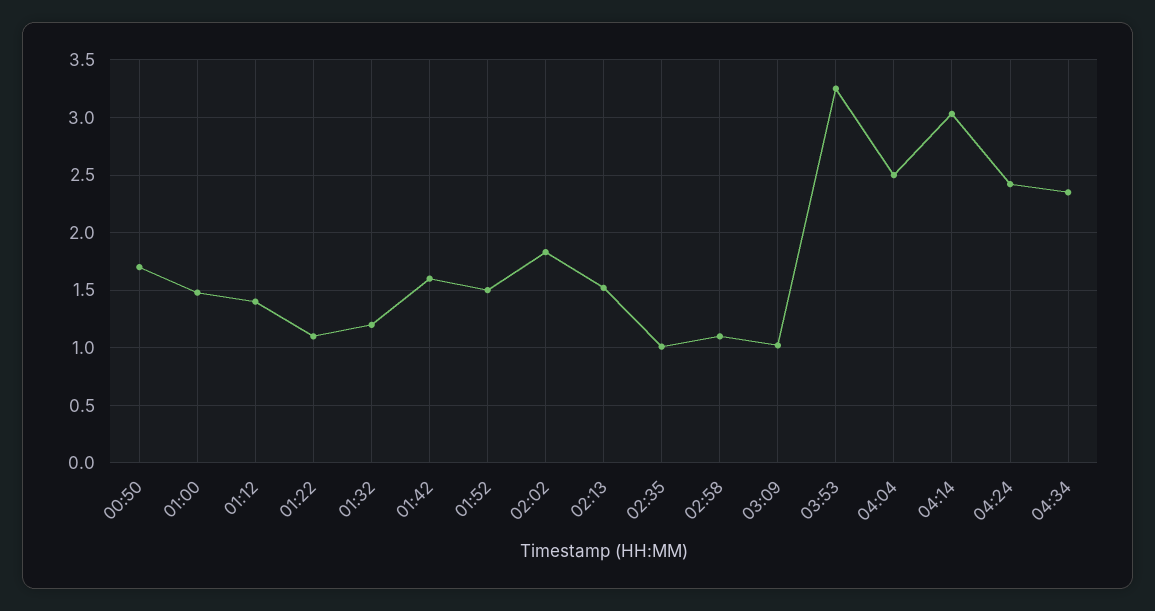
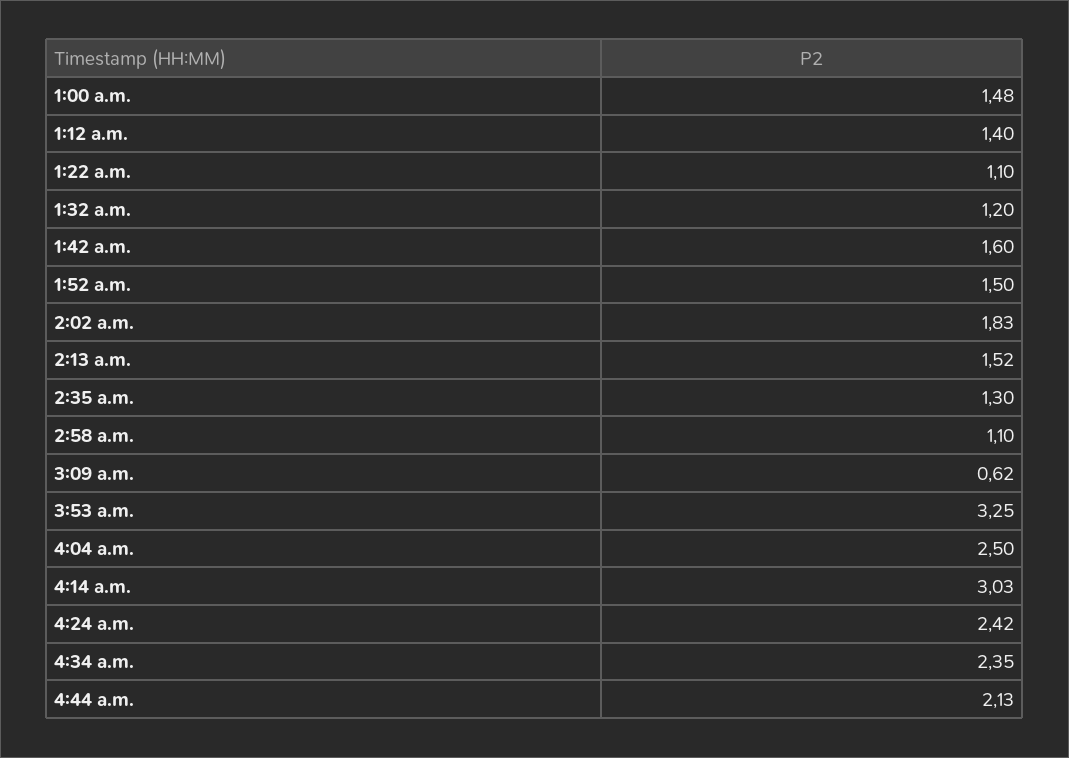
00:50: 1.7 -> none
02:35: 1 -> 1.3
03:09: 1 -> 0.62
4:44 a.m.: none -> 2.13

